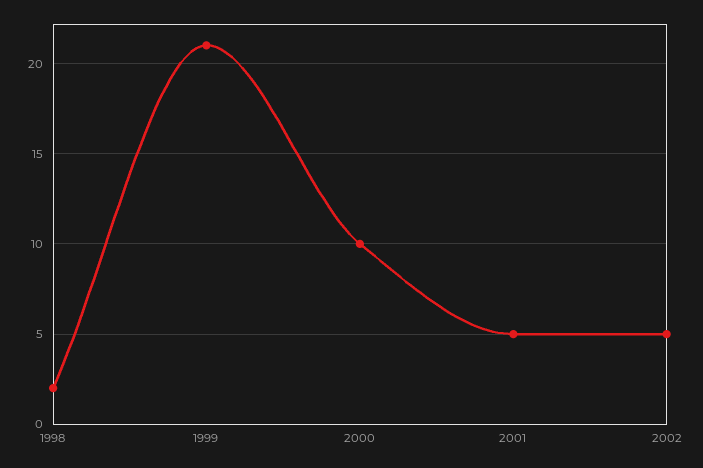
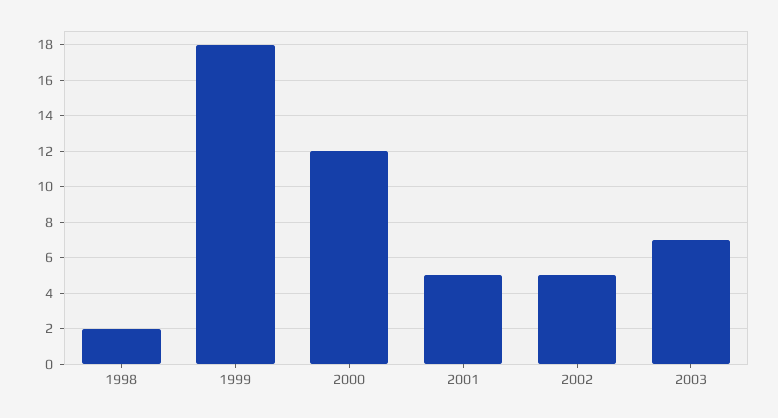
1999: 21 -> 18
2000: 10 -> 12
2003: none -> 7

